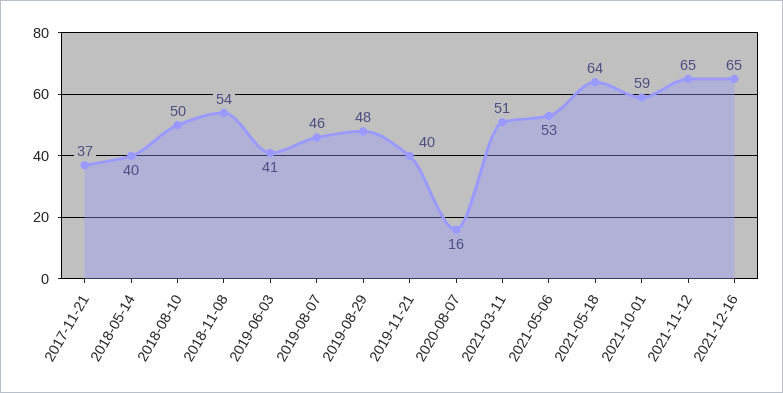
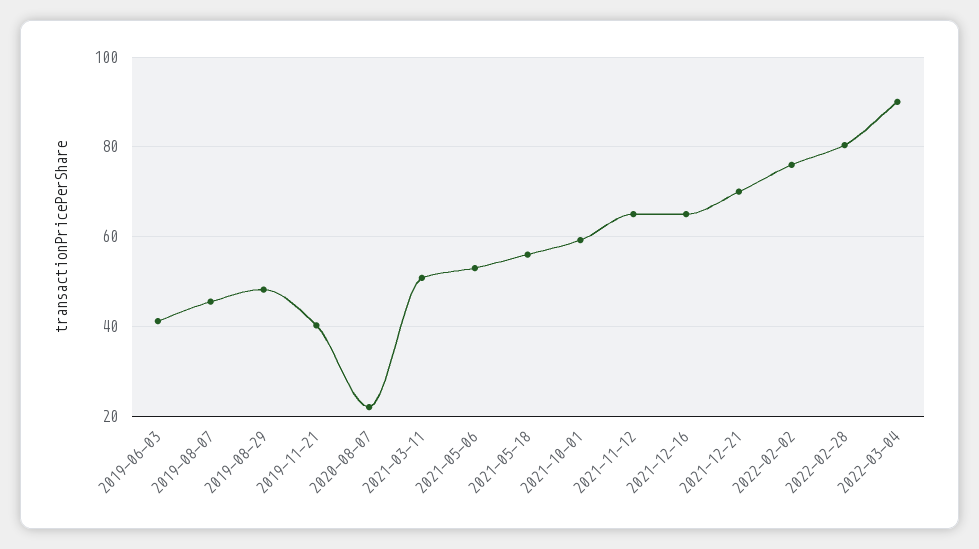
2017-11-21: 37 -> none
2018-05-14: 40 -> none
2018-08-10: 50 -> none
2018-11-08: 54 -> none
2020-08-07: 16 -> 22
2021-05-18: 64 -> 56
2021-12-21: none -> 70
2022-02-02: none -> 76
2022-02-28: none -> 80
2022-03-04: none -> 90

